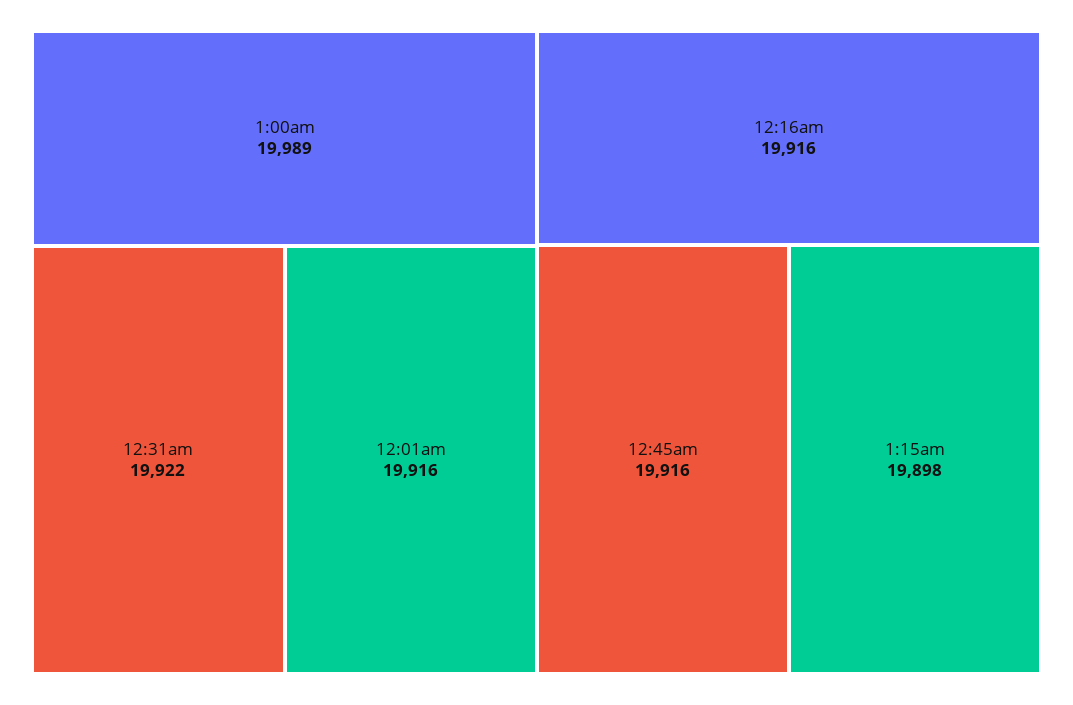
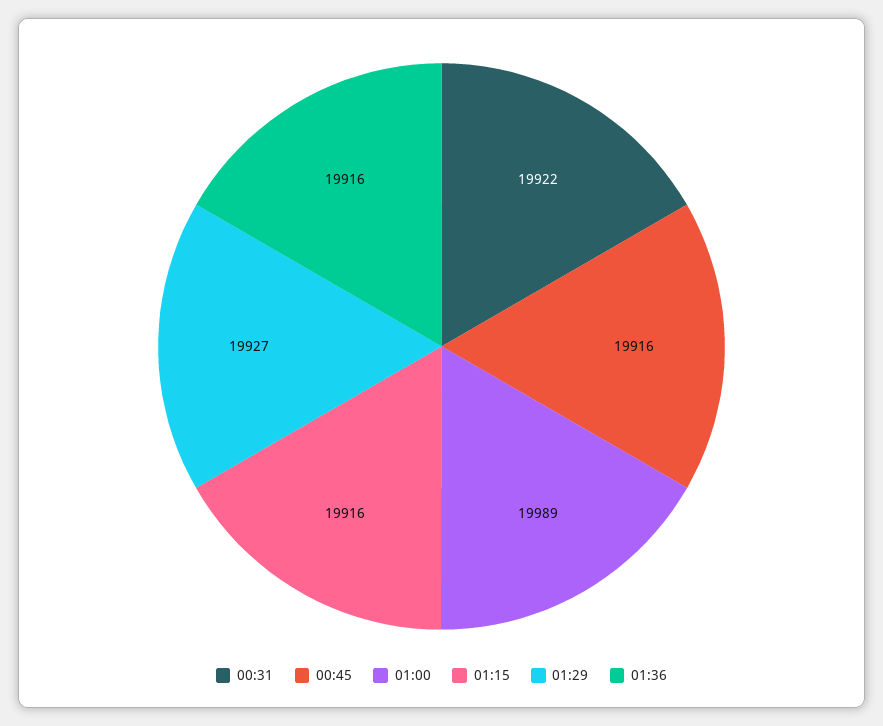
12:01am: 19916 -> none
12:16am: 19916 -> none
1:15am: 19898 -> 19916
01:29: none -> 19927
01:36: none -> 19916

